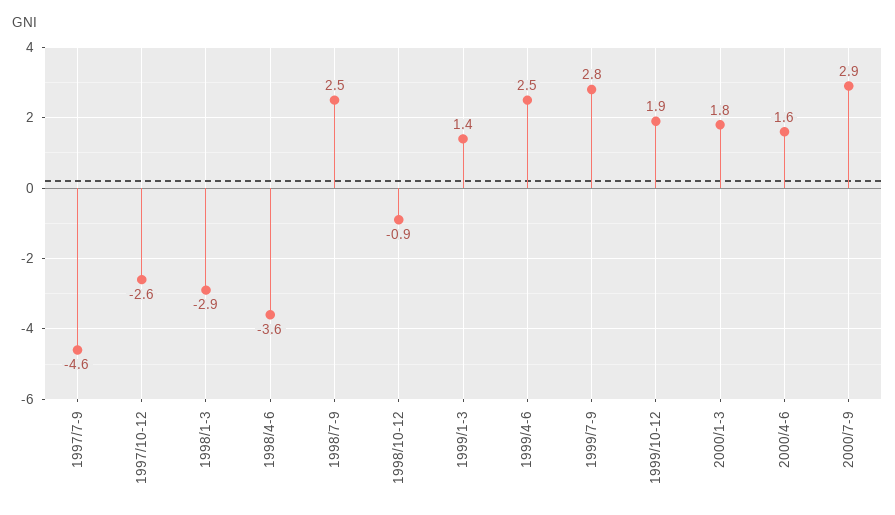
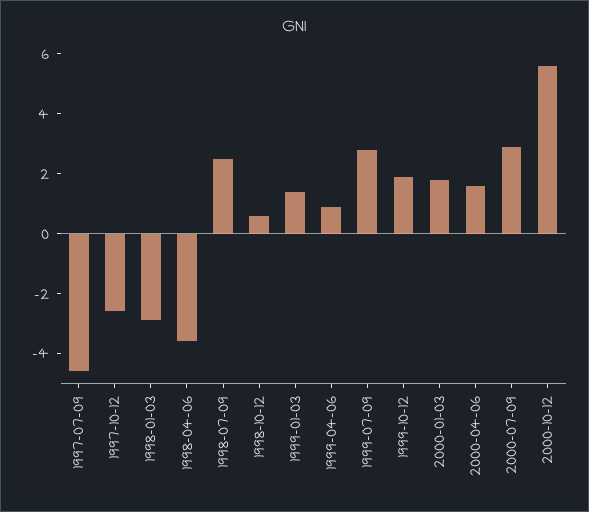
1998/10-12: -0.9 -> 0.5
1999/4-6: 2.5 -> 1
2000-10-12: none -> 5.5

